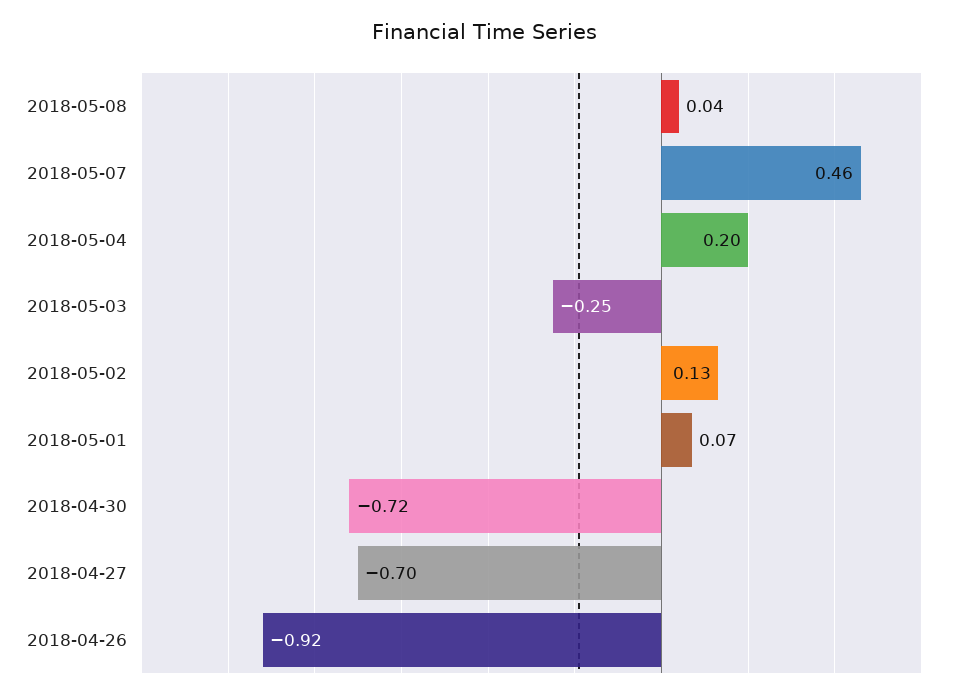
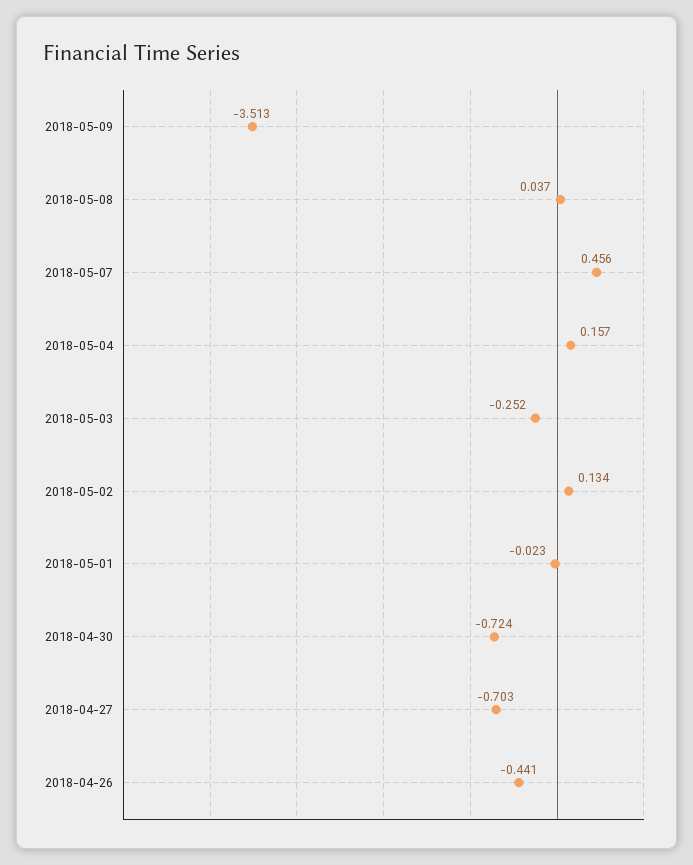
2018-05-04: 0.2 -> 0.157
2018-05-01: 0.07 -> -0.023
2018-04-26: -0.92 -> -0.441
2018-05-09: none -> -3.513

